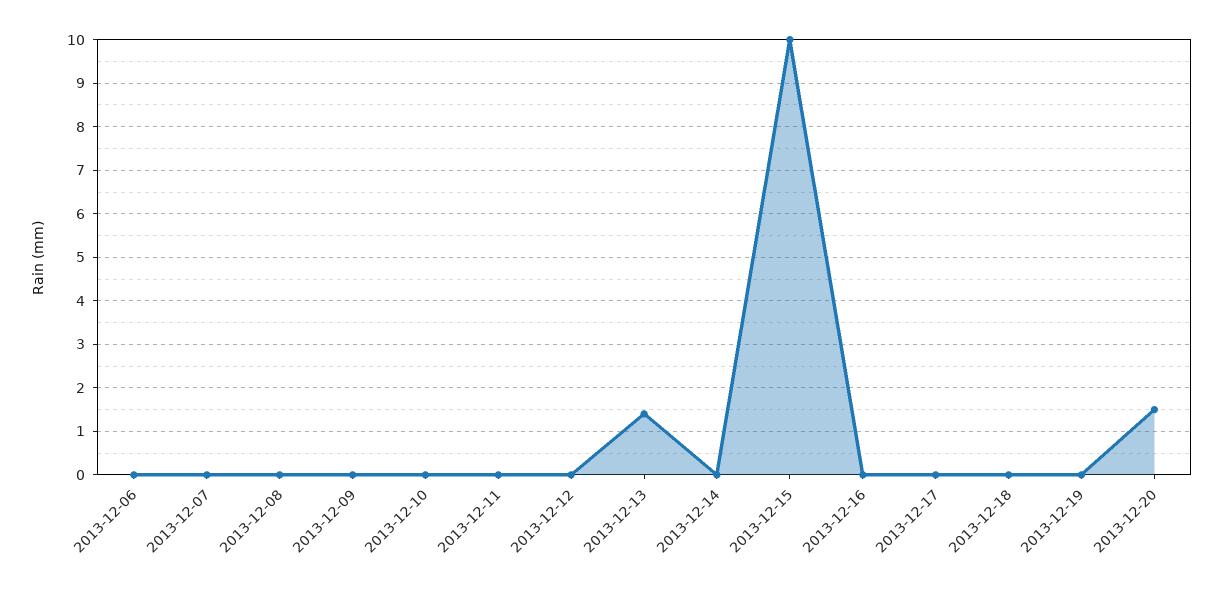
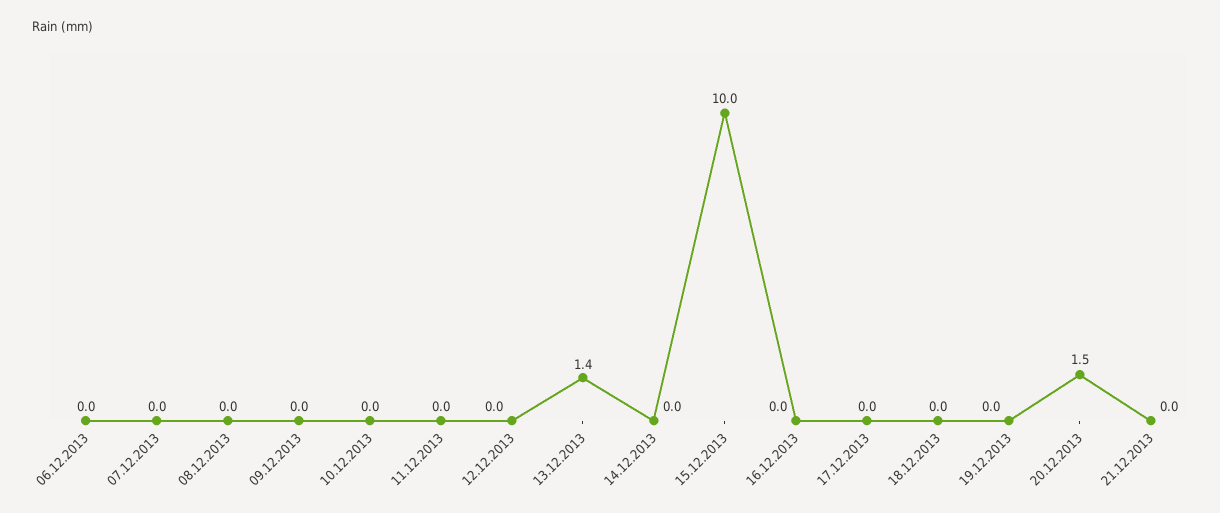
21.12.2013: none -> 0

